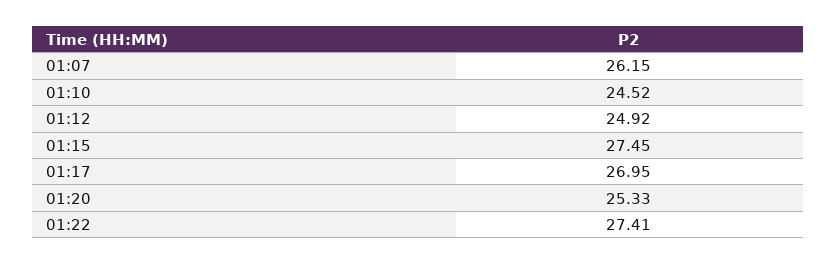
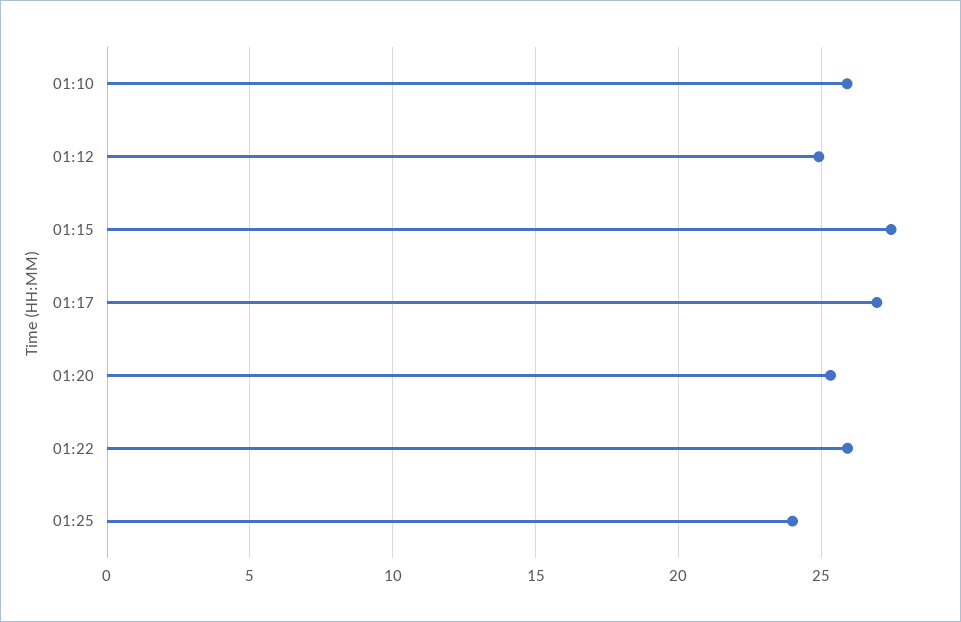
01:07: 26.15 -> none
01:10: 24.52 -> 26
01:22: 27.41 -> 26
01:25: none -> 24

